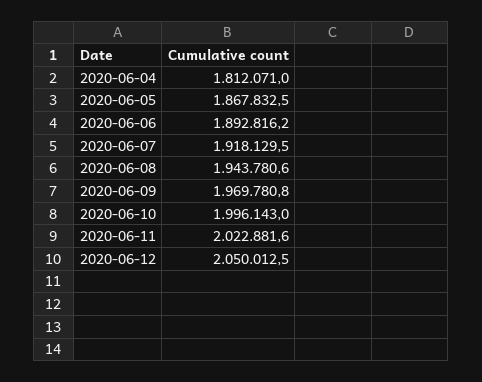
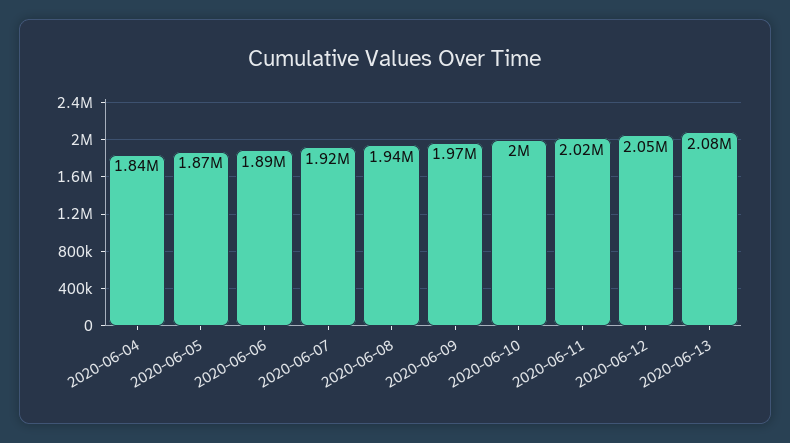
2020-06-04: 1812071 -> 1840000
2020-06-13: none -> 2080000

